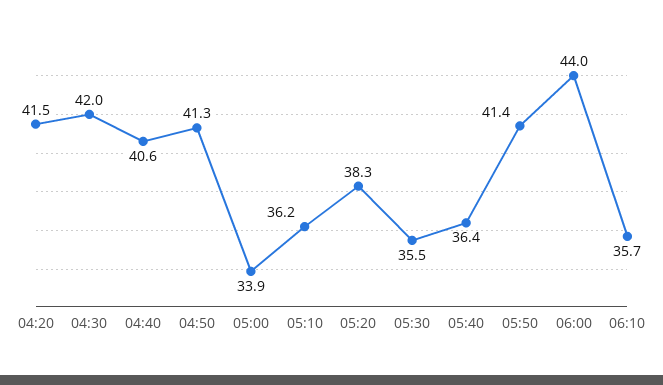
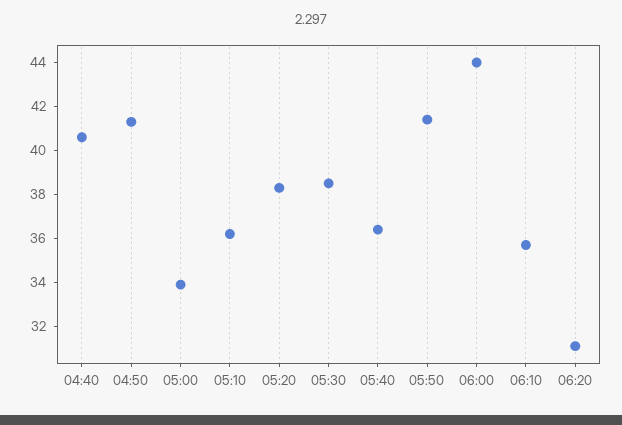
04:20: 41.5 -> none
04:30: 42 -> none
05:30: 35.5 -> 38.5
06:20: none -> 31

